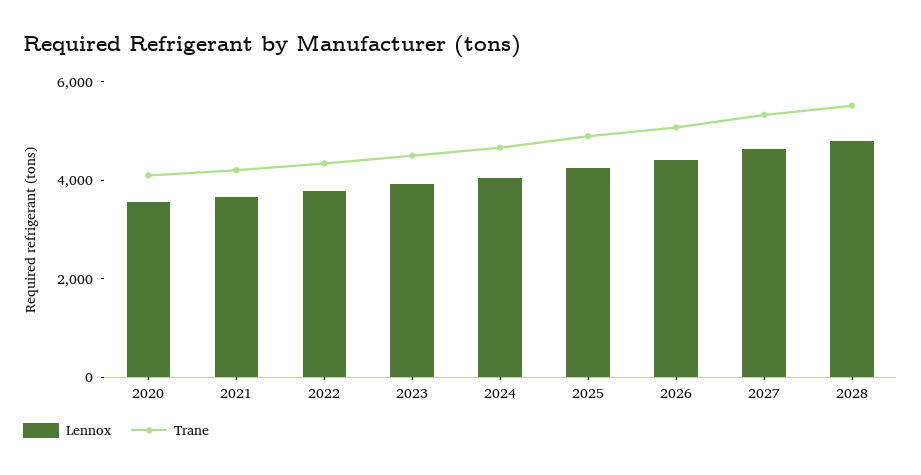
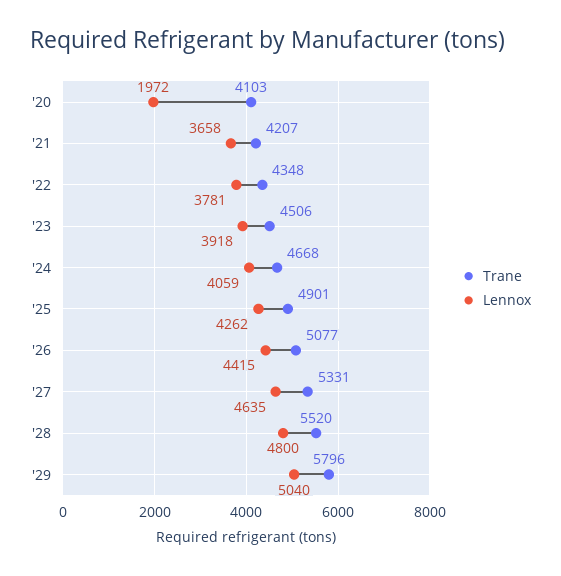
Lennox, 2020: 3500 -> 1972
Trane, '29: none -> 5796
Lennox, '29: none -> 5040

